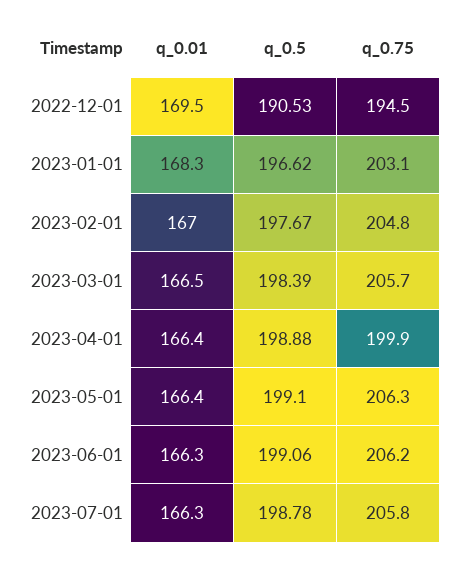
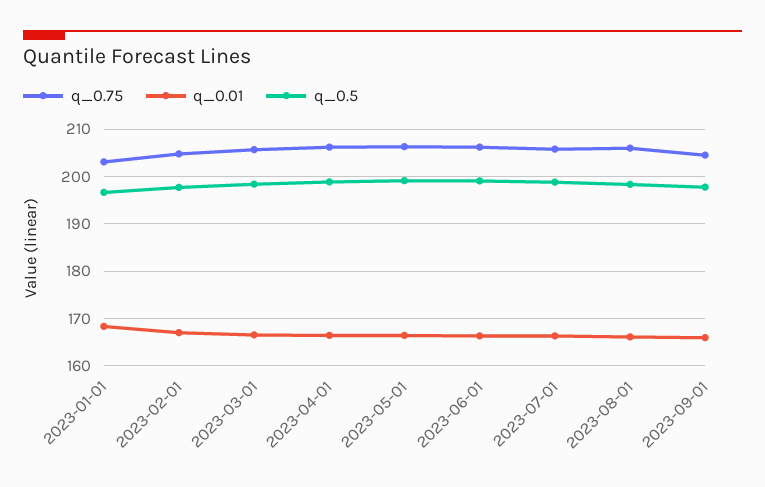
q_0.01, 2022-12-01: 169.5 -> none
q_0.5, 2022-12-01: 190.53 -> none
q_0.75, 2022-12-01: 194.5 -> none
q_0.75, 2023-04-01: 199.9 -> 206
q_0.75, 2023-08-01: none -> 206
q_0.01, 2023-08-01: none -> 166
q_0.5, 2023-08-01: none -> 198
q_0.75, 2023-09-01: none -> 204
q_0.01, 2023-09-01: none -> 166
q_0.5, 2023-09-01: none -> 198

